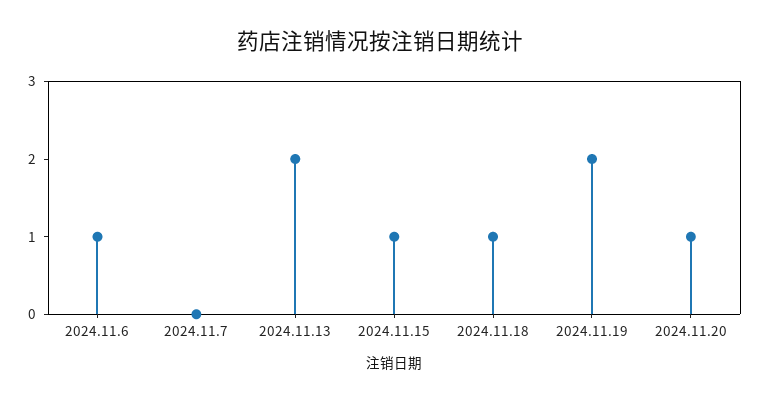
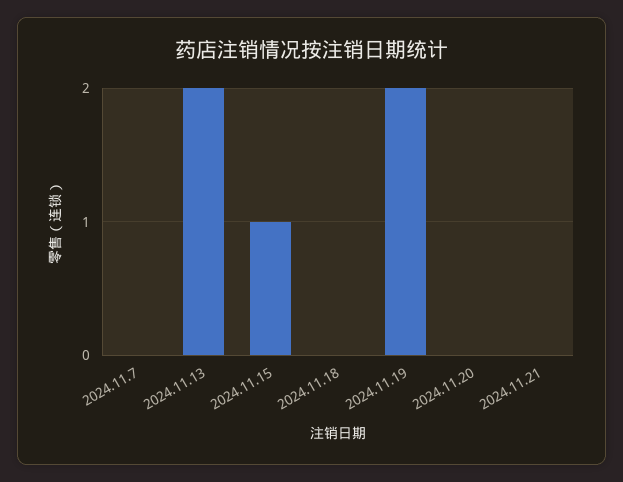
2024.11.6: 1 -> none
2024.11.18: 1 -> 0
2024.11.20: 1 -> 0
2024.11.21: none -> 0

